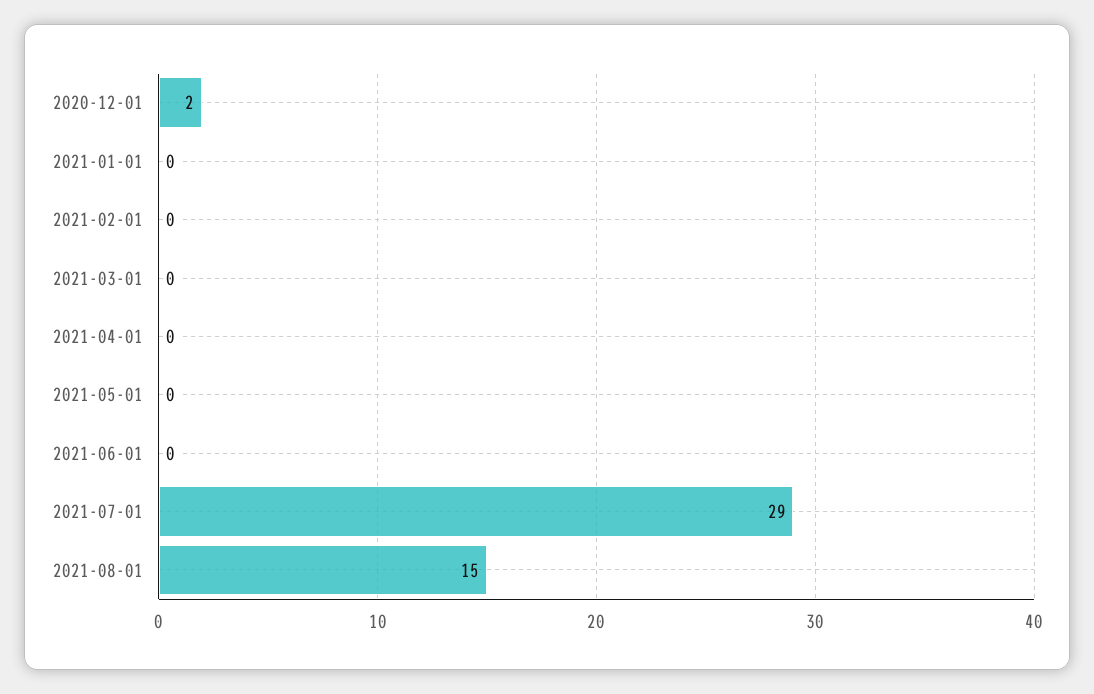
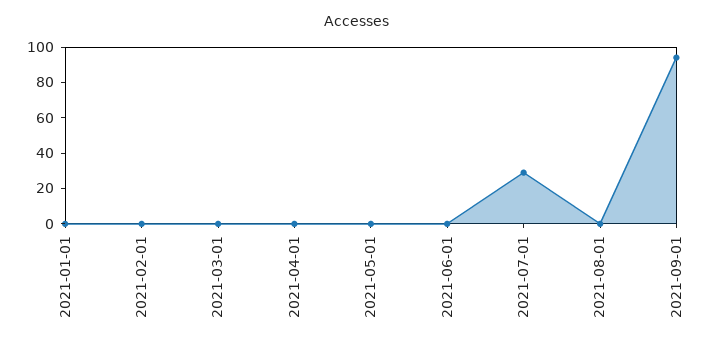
2020-12-01: 2 -> none
2021-08-01: 15 -> 0
2021-09-01: none -> 95

